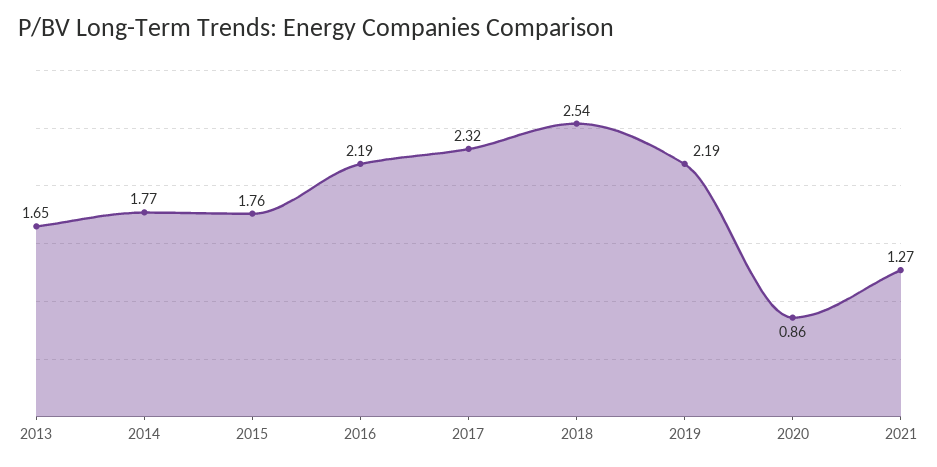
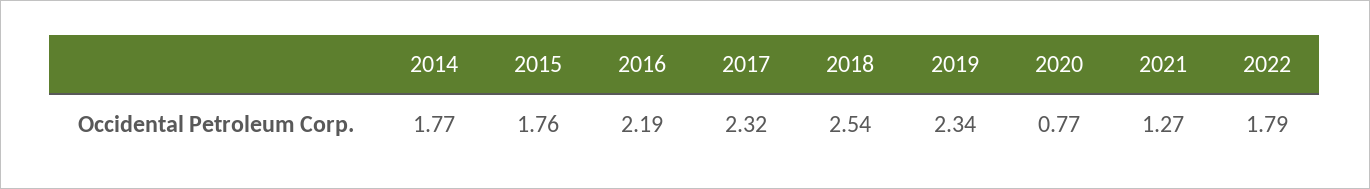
2013: 1.65 -> none
2019: 2.19 -> 2.34
2020: 0.86 -> 0.77
2022: none -> 1.79

